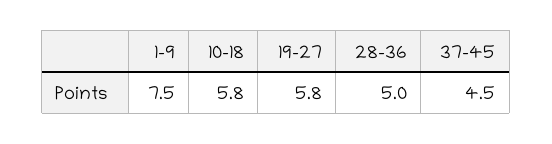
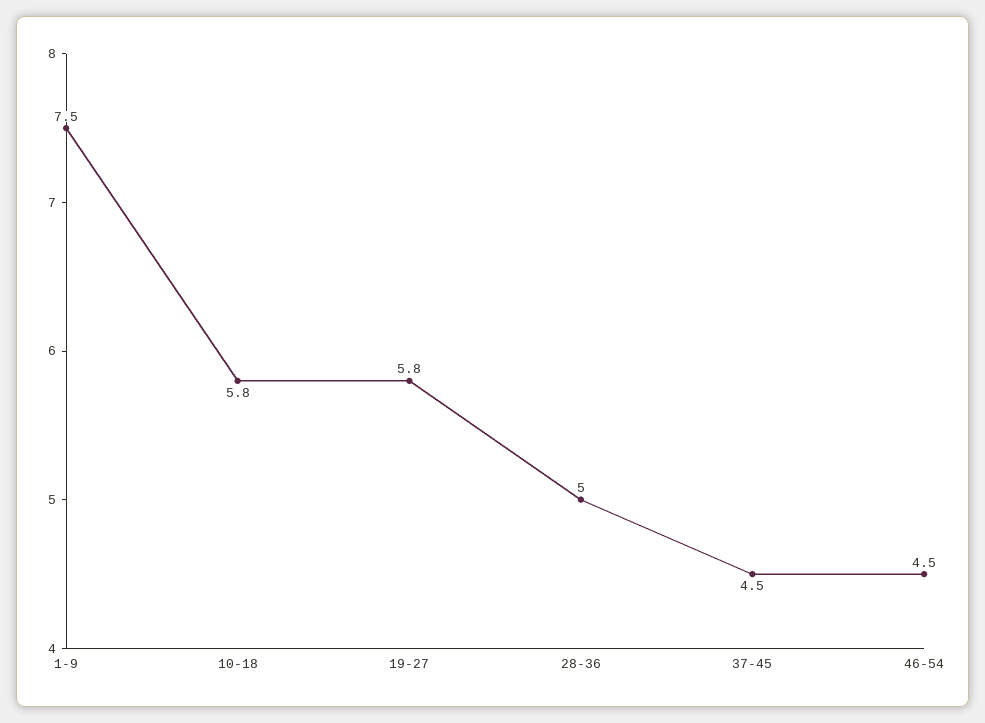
46-54: none -> 4.5

